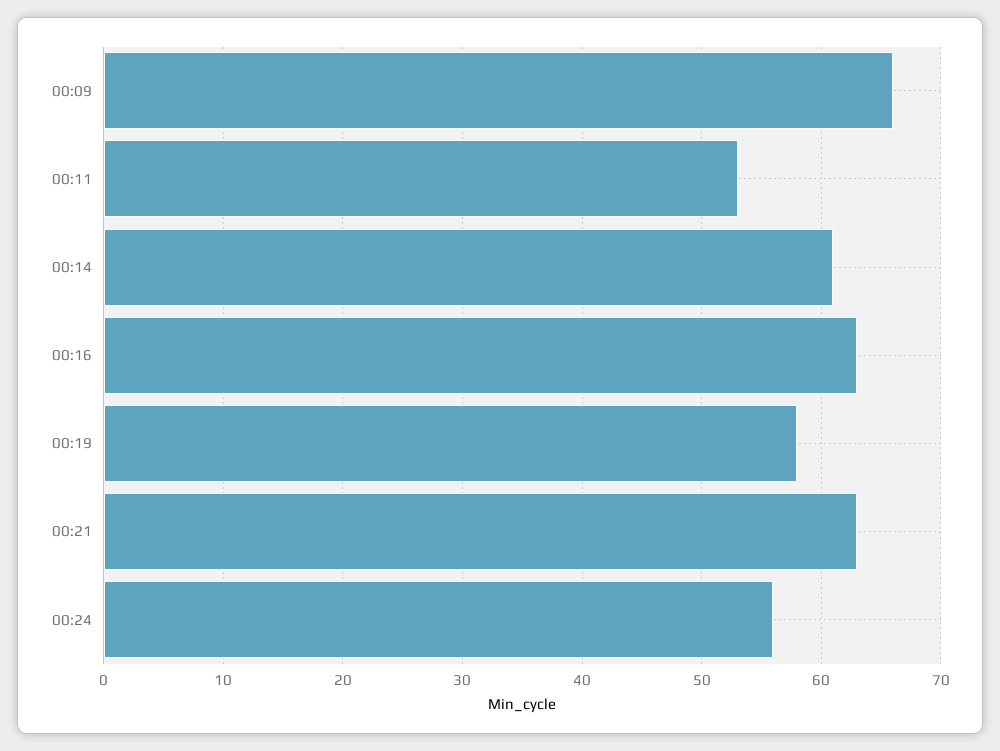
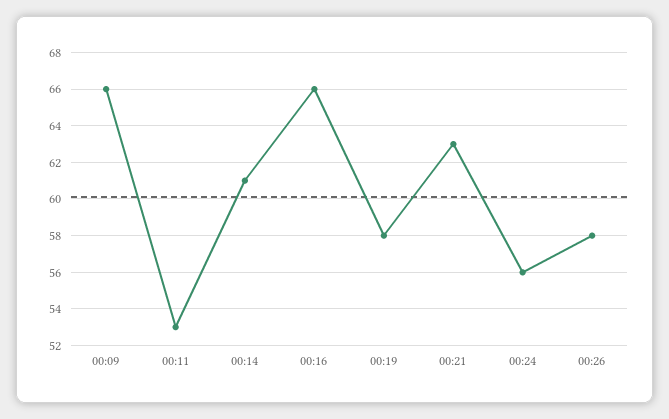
00:16: 63 -> 66
00:26: none -> 58

